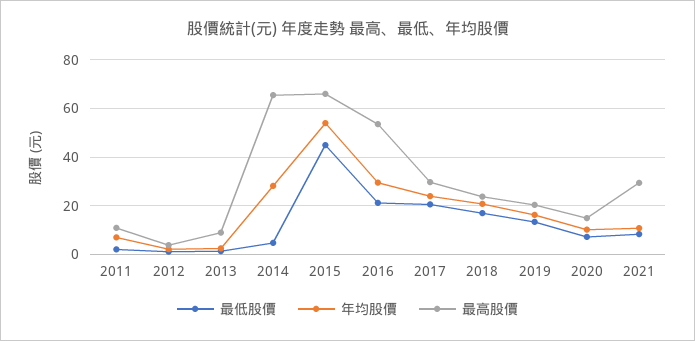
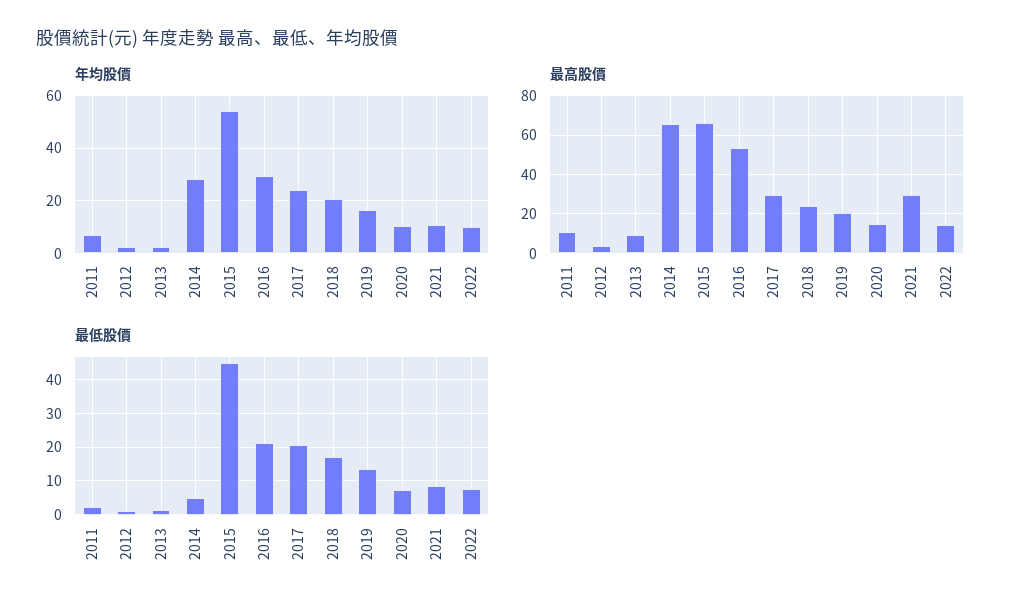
年均股價, 2022: none -> 10
最高股價, 2022: none -> 15
最低股價, 2022: none -> 8

